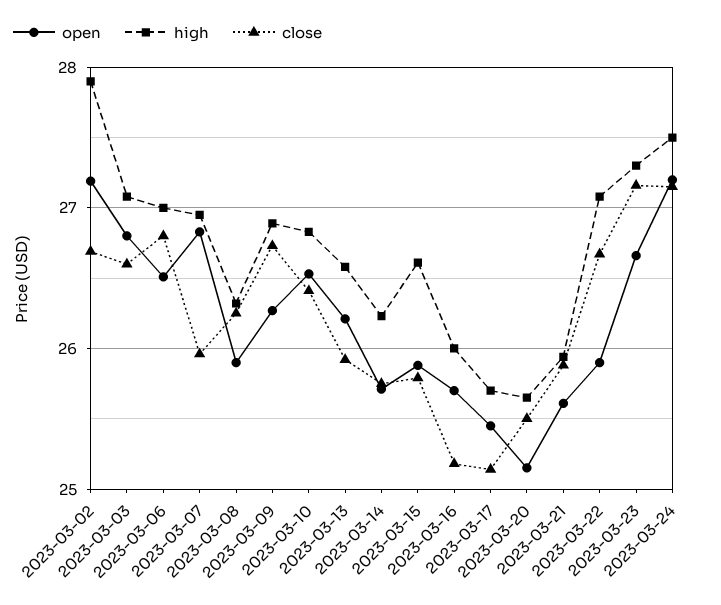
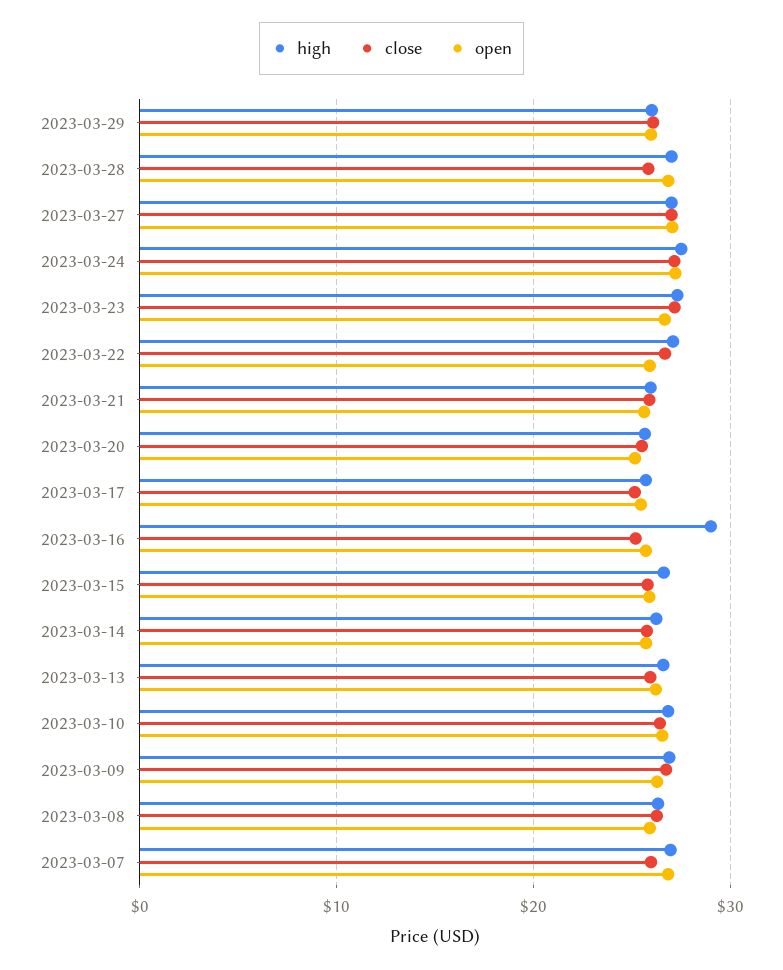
open, 2023-03-02: 27.2 -> none
high, 2023-03-02: 27.9 -> none
close, 2023-03-02: 26.7 -> none
open, 2023-03-03: 26.8 -> none
high, 2023-03-03: 27.1 -> none
close, 2023-03-03: 26.6 -> none
open, 2023-03-06: 26.5 -> none
high, 2023-03-06: 27 -> none
close, 2023-03-06: 26.8 -> none
high, 2023-03-16: 26 -> 29
high, 2023-03-29: none -> 26
close, 2023-03-29: none -> 26
open, 2023-03-29: none -> 26
high, 2023-03-28: none -> 27
close, 2023-03-28: none -> 26
open, 2023-03-28: none -> 27
high, 2023-03-27: none -> 27
close, 2023-03-27: none -> 27
open, 2023-03-27: none -> 27

